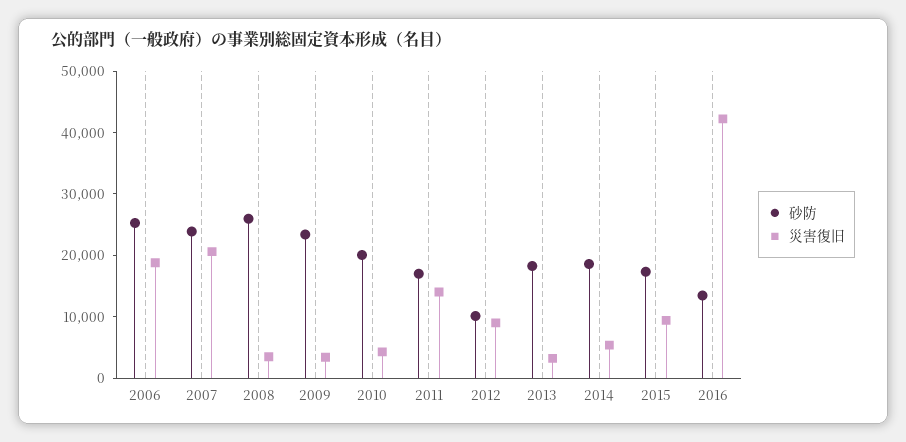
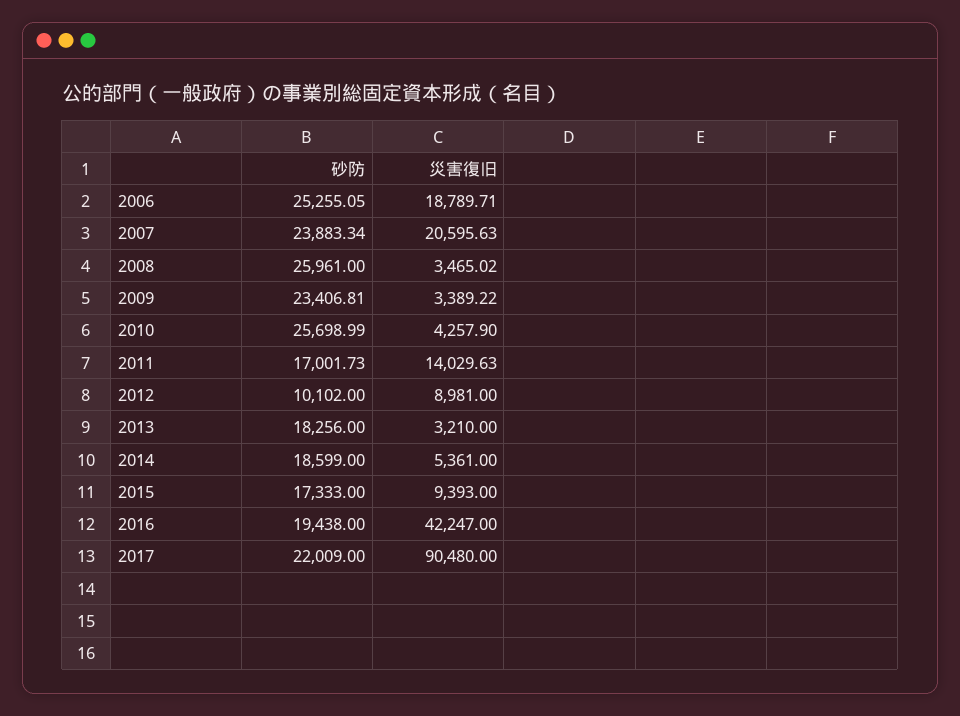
砂防, 2010: 20000 -> 25698.99
砂防, 2016: 14000 -> 19438
砂防, 2017: none -> 22009
災害復旧, 2017: none -> 90480

